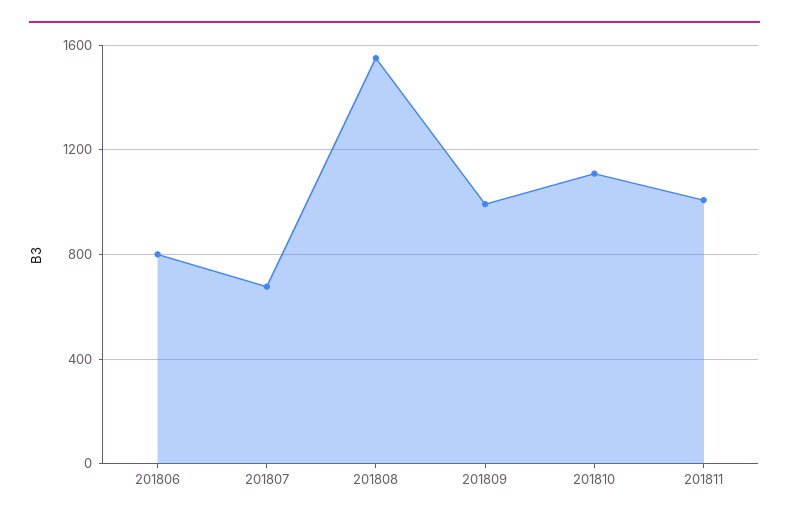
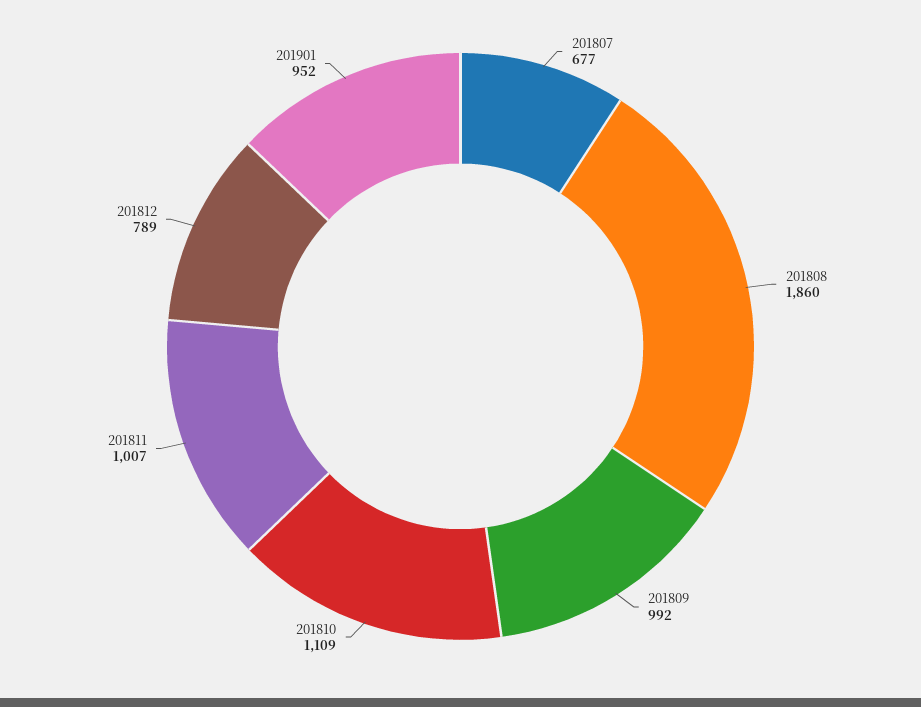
201806: 800 -> none
201808: 1550 -> 1860
201812: none -> 789
201901: none -> 952

